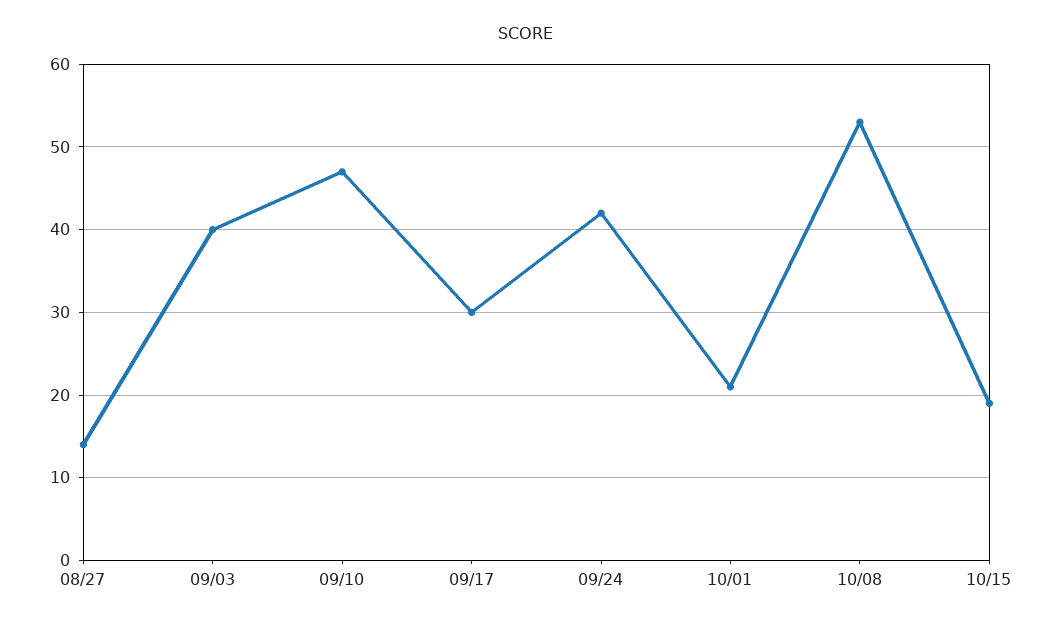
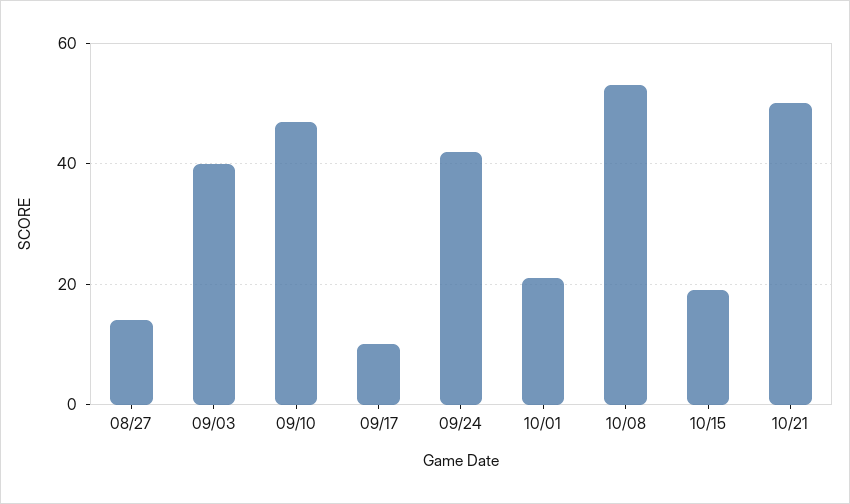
09/17: 30 -> 10
10/21: none -> 50

